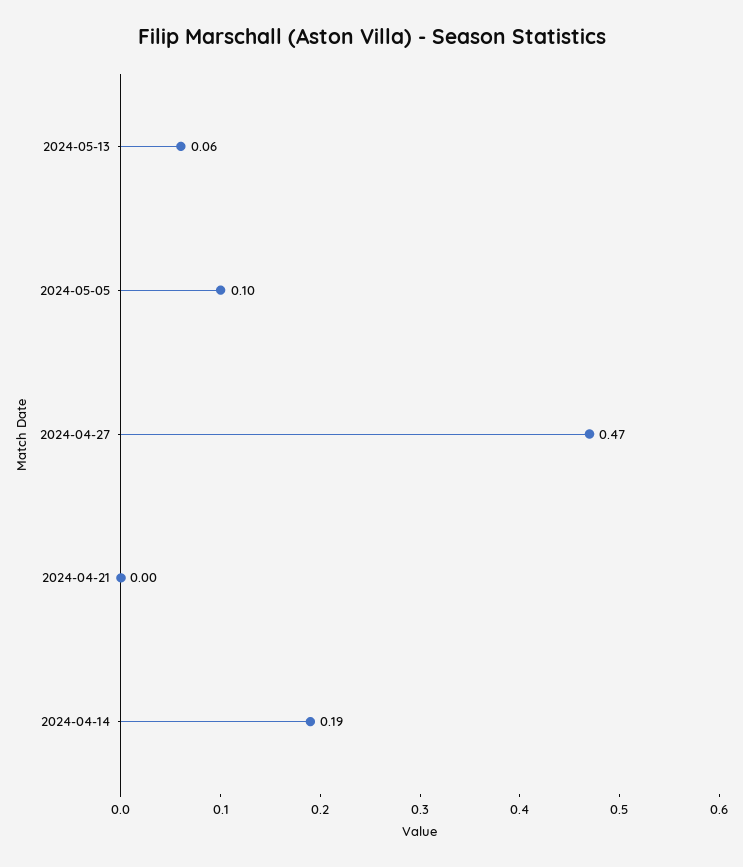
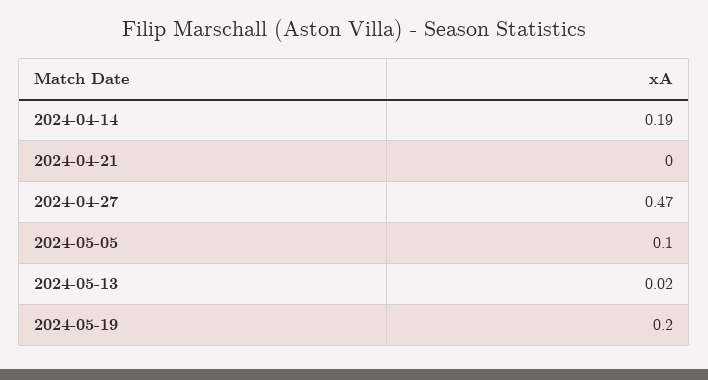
2024-05-13: 0.06 -> 0.02
2024-05-19: none -> 0.2

